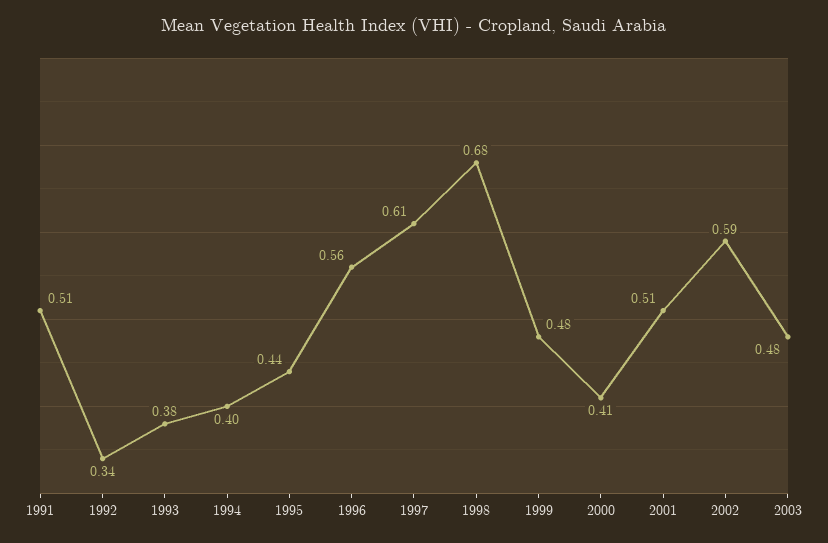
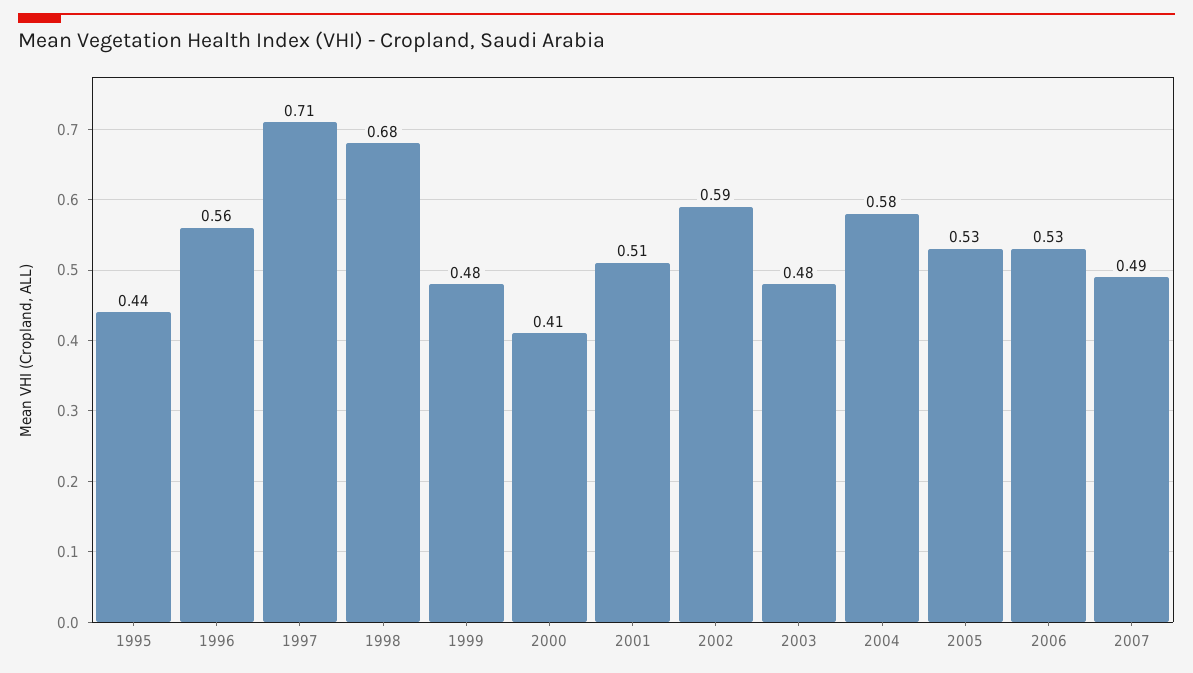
1991: 0.51 -> none
1992: 0.34 -> none
1993: 0.38 -> none
1994: 0.4 -> none
1997: 0.61 -> 0.71
2004: none -> 0.58
2005: none -> 0.53
2006: none -> 0.53
2007: none -> 0.49

